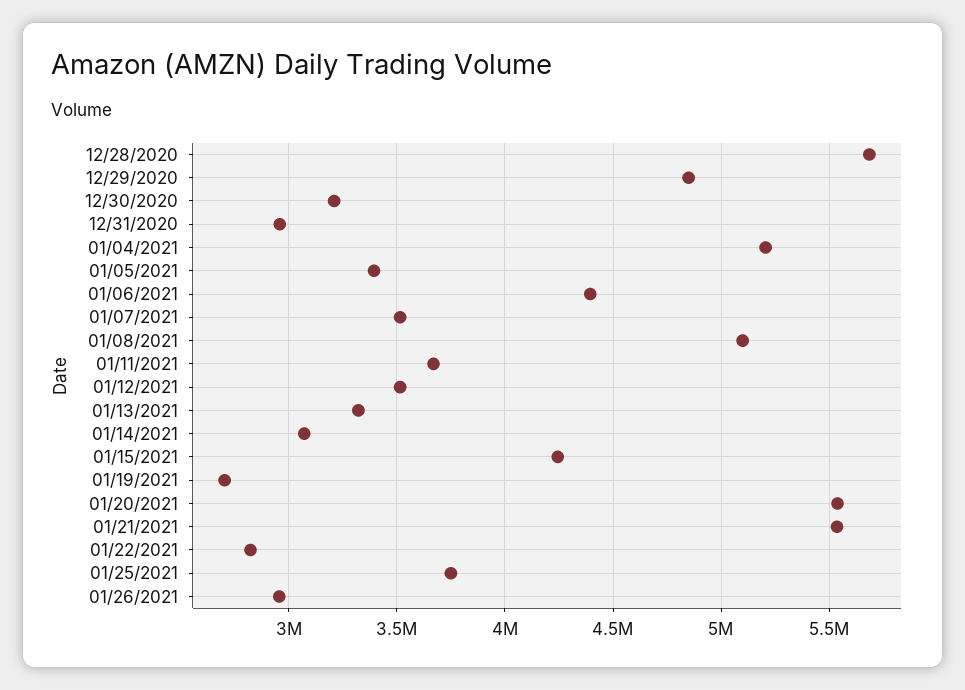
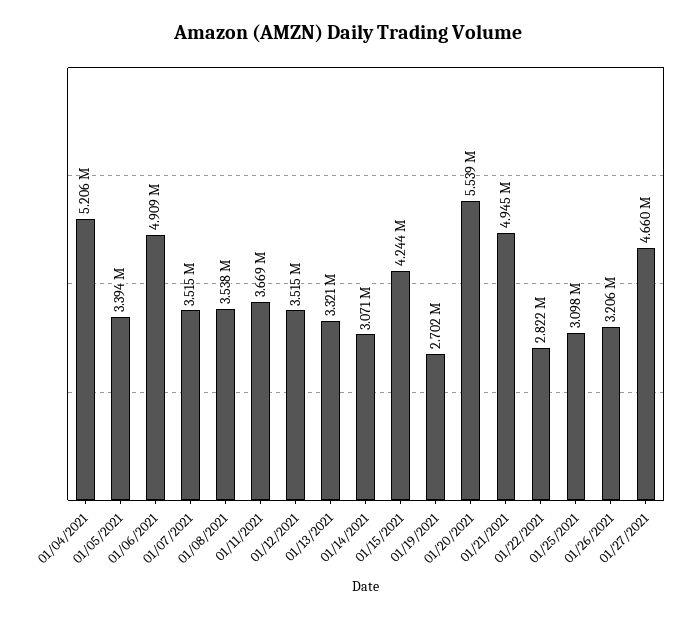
12/28/2020: 5700000 -> none
12/29/2020: 4850000 -> none
12/30/2020: 3200000 -> none
12/31/2020: 2950000 -> none
01/06/2021: 4400000 -> 4909000
01/08/2021: 5100000 -> 3538000
01/21/2021: 5550000 -> 4945000
01/25/2021: 3750000 -> 3098000
01/26/2021: 2950000 -> 3206000
01/27/2021: none -> 4660000

